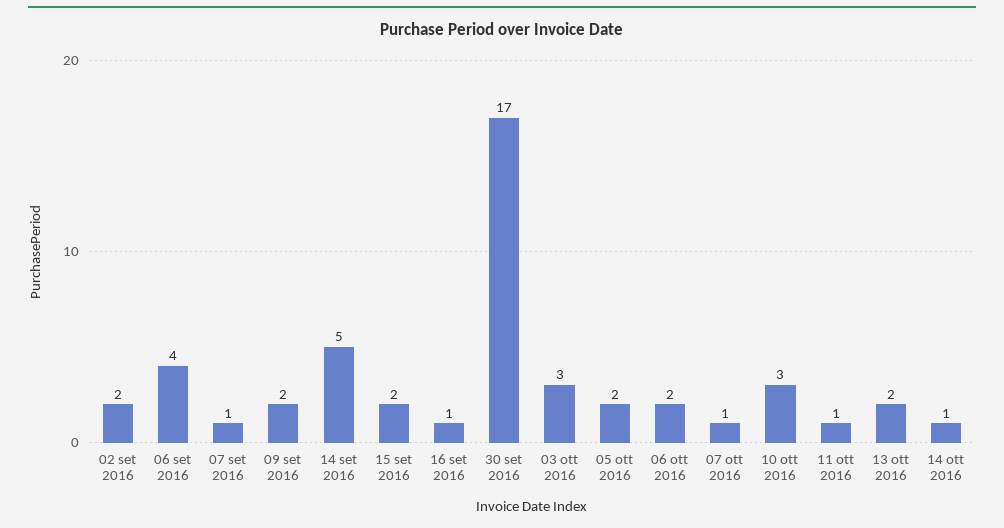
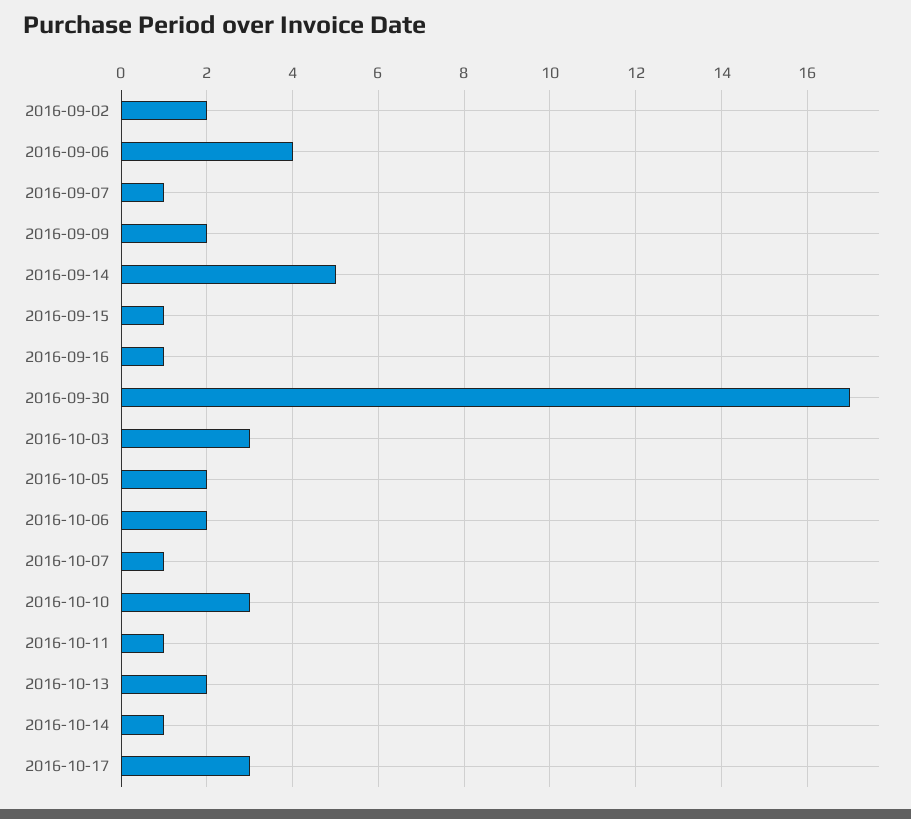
15 set 2016: 2 -> 1
2016-10-17: none -> 3

